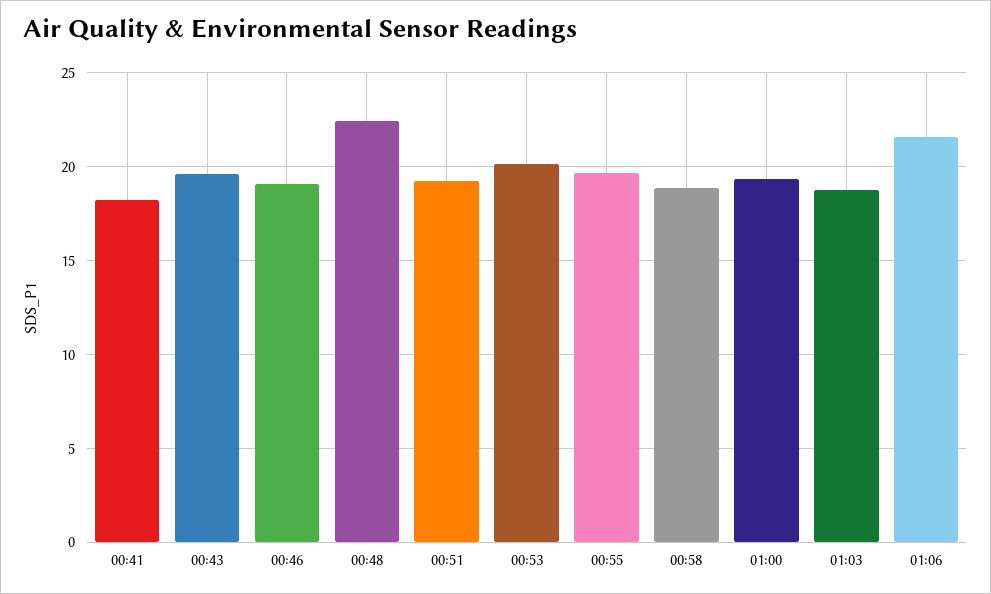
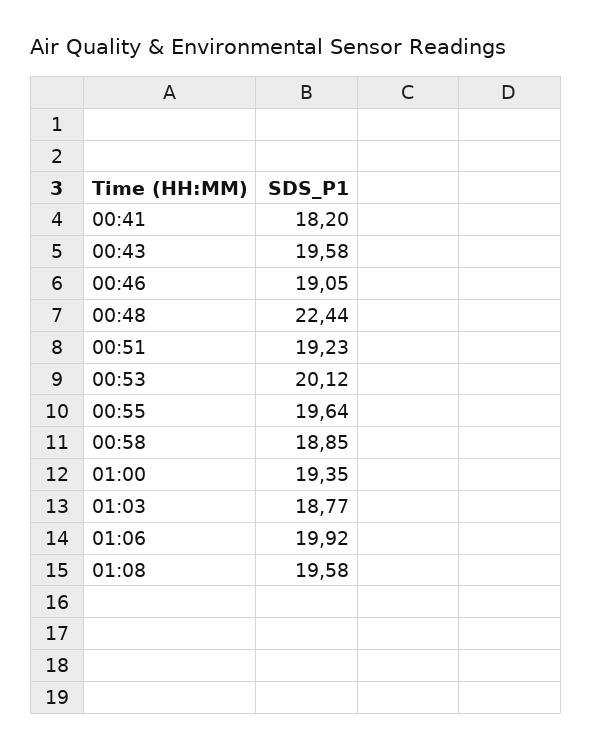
01:06: 21.5 -> 19.92
01:08: none -> 19.58

